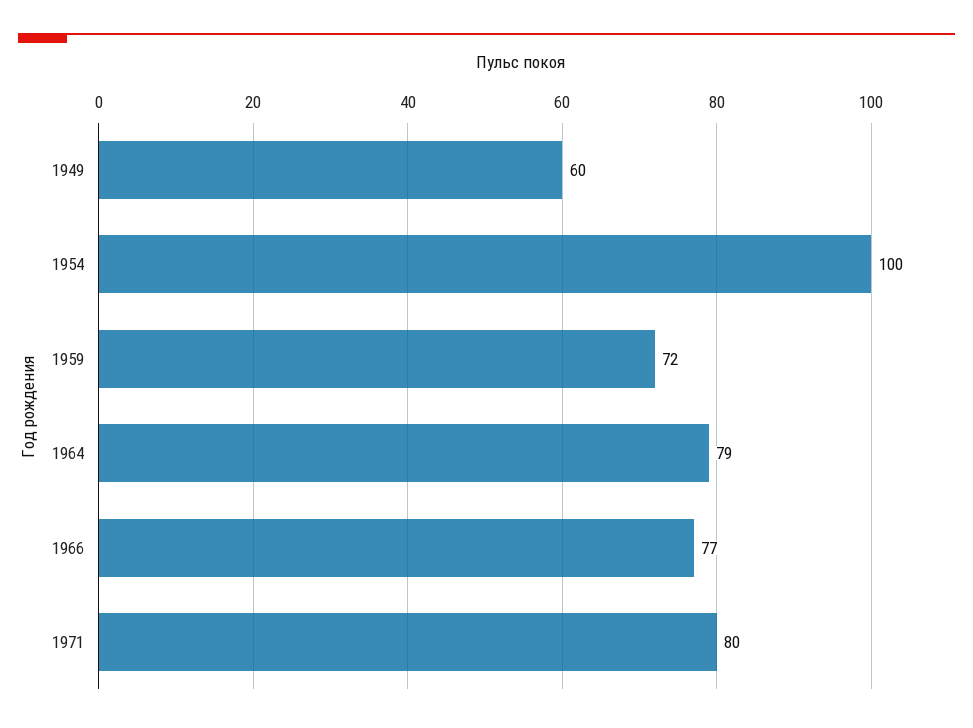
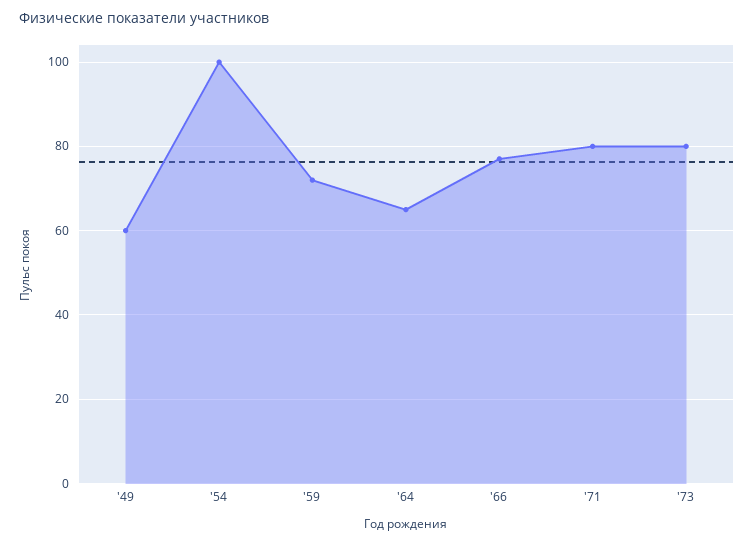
1964: 79 -> 65
'73: none -> 80

